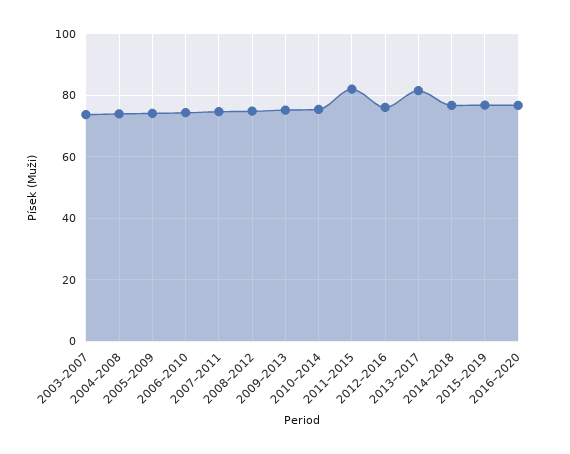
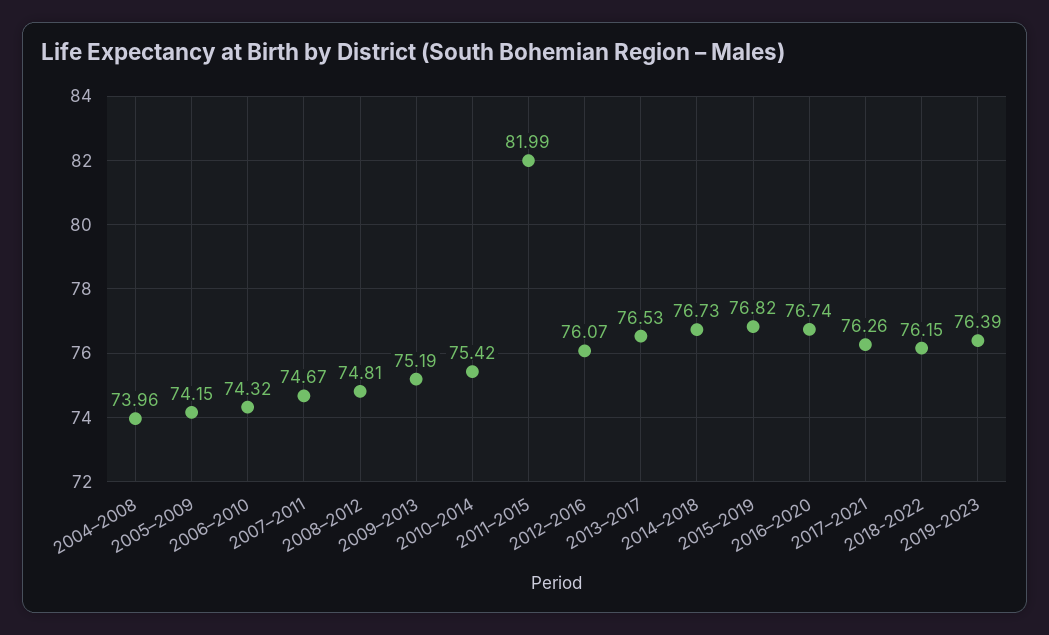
2003–2007: 74 -> none
2013–2017: 82 -> 76.53
2017–2021: none -> 76.26
2018-2022: none -> 76.15
2019-2023: none -> 76.39

